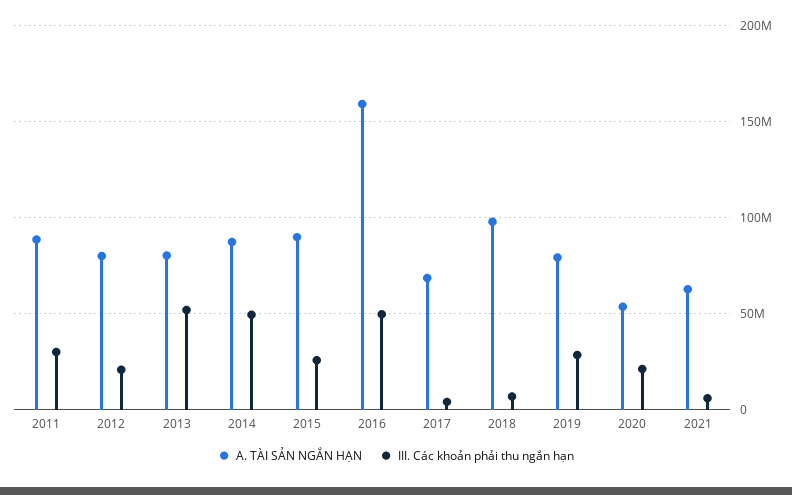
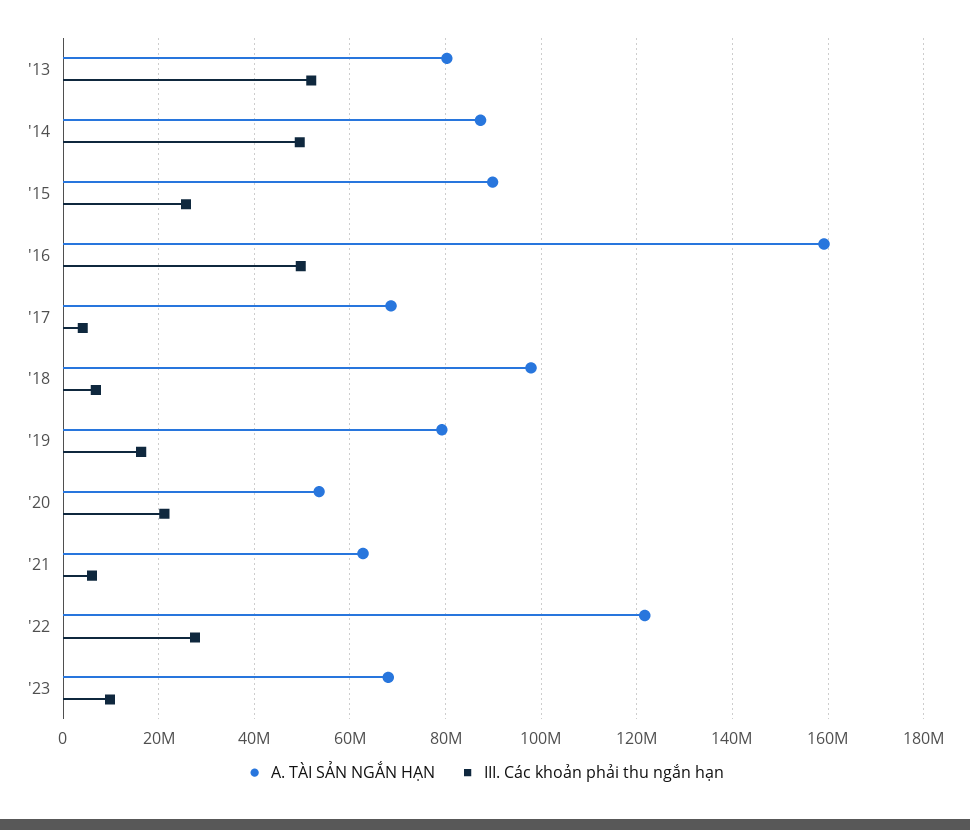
A. TÀI SẢN NGẮN HẠN, 2011: 90000000 -> none
III. Các khoản phải thu ngắn hạn, 2011: 30000000 -> none
A. TÀI SẢN NGẮN HẠN, 2012: 80000000 -> none
III. Các khoản phải thu ngắn hạn, 2012: 20000000 -> none
III. Các khoản phải thu ngắn hạn, 2019: 30000000 -> 16000000
A. TÀI SẢN NGẮN HẠN, '22: none -> 122000000
III. Các khoản phải thu ngắn hạn, '22: none -> 28000000
A. TÀI SẢN NGẮN HẠN, '23: none -> 68000000
III. Các khoản phải thu ngắn hạn, '23: none -> 10000000

